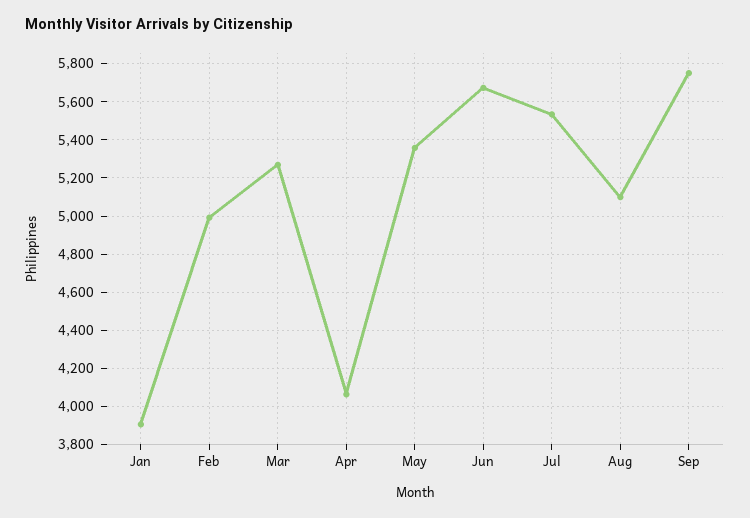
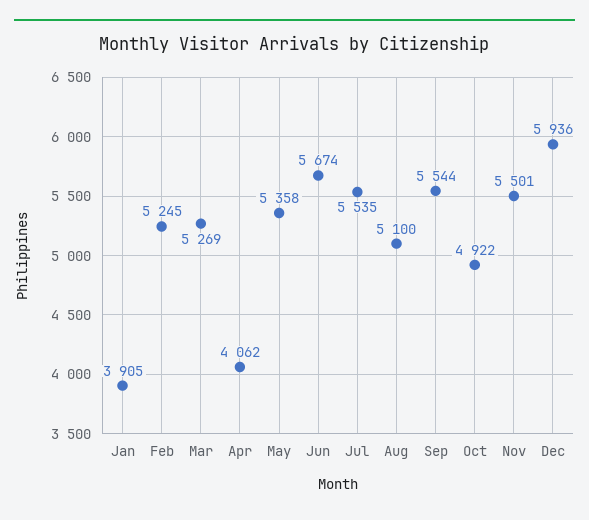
Feb: 5000 -> 5245
Sep: 5750 -> 5544
Oct: none -> 4922
Nov: none -> 5501
Dec: none -> 5936

